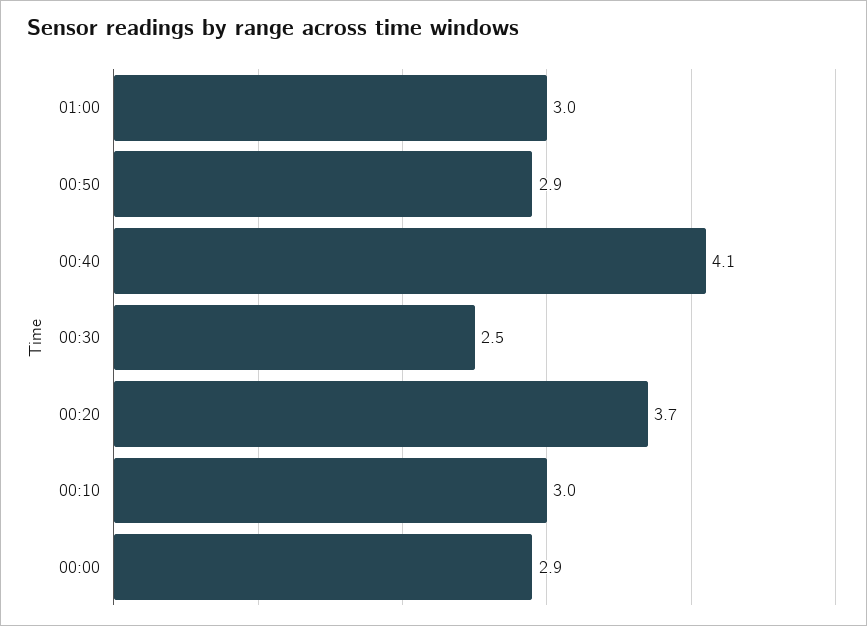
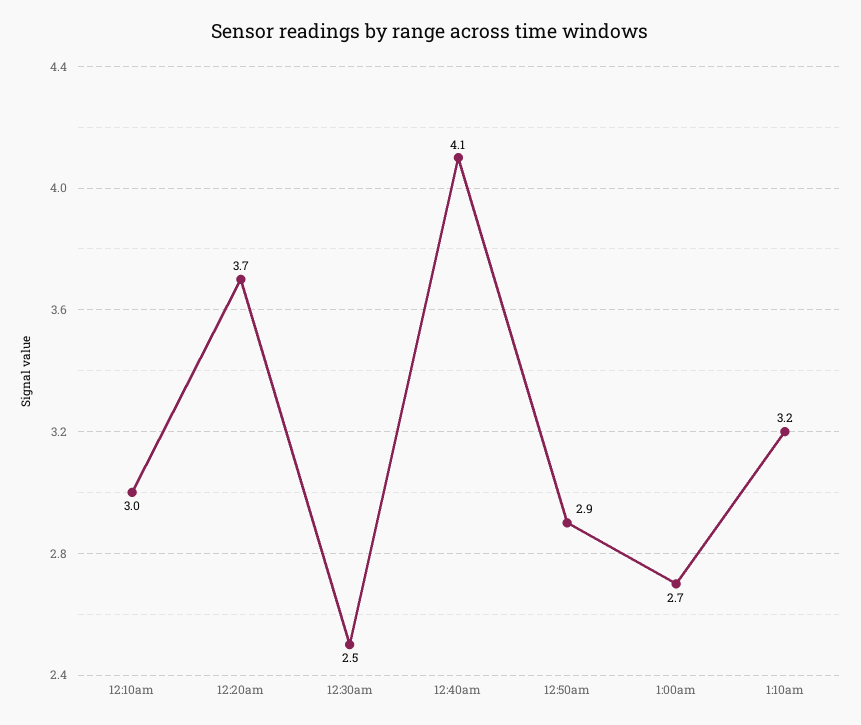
01:00: 3 -> 2.7
00:00: 2.9 -> none
1:10am: none -> 3.2

